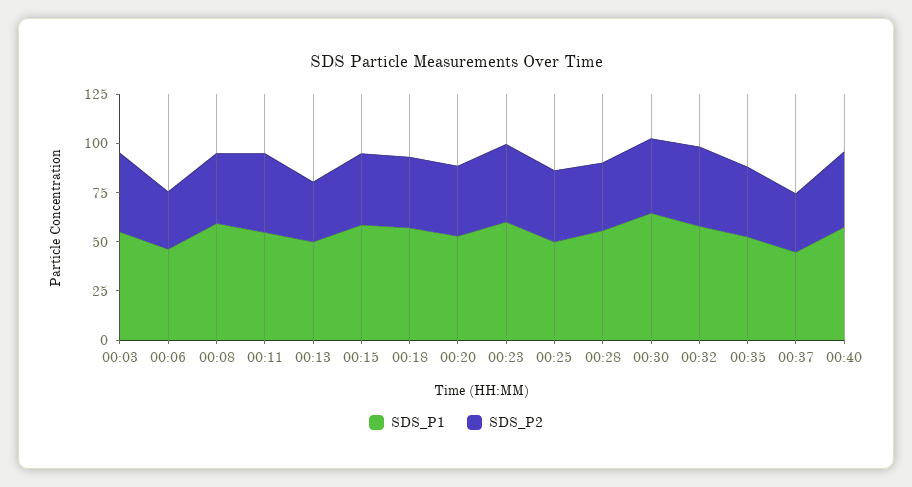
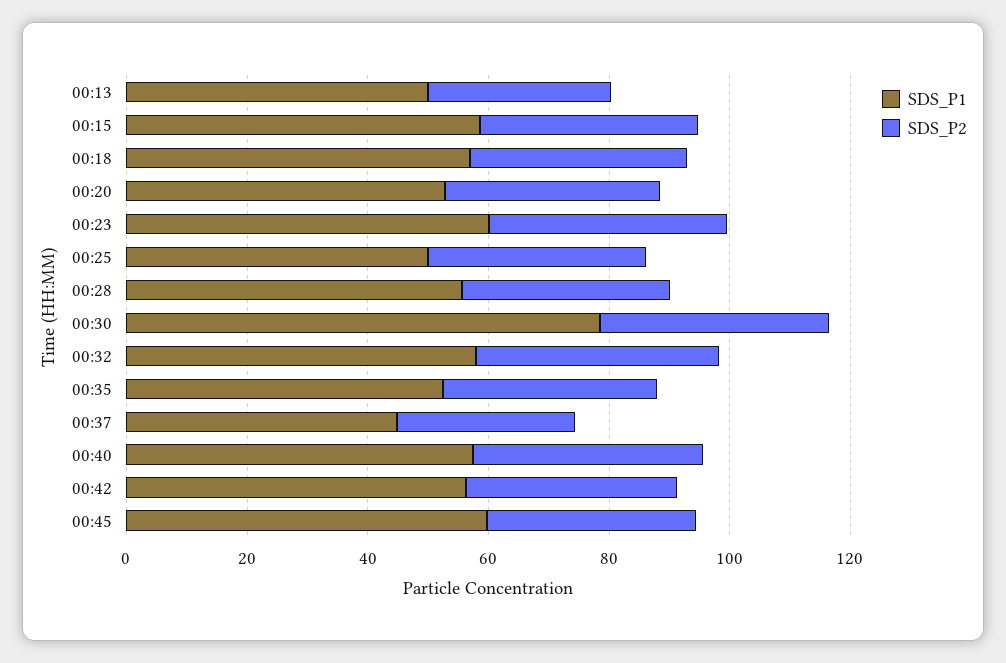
SDS_P1, 00:03: 55 -> none
SDS_P2, 00:03: 40 -> none
SDS_P1, 00:06: 45 -> none
SDS_P2, 00:06: 30 -> none
SDS_P1, 00:08: 60 -> none
SDS_P2, 00:08: 35 -> none
SDS_P1, 00:11: 55 -> none
SDS_P2, 00:11: 40 -> none
SDS_P1, 00:30: 65 -> 80
SDS_P1, 00:42: none -> 55
SDS_P2, 00:42: none -> 35
SDS_P1, 00:45: none -> 60
SDS_P2, 00:45: none -> 35

